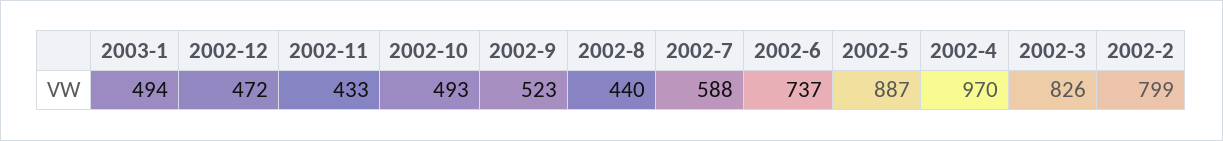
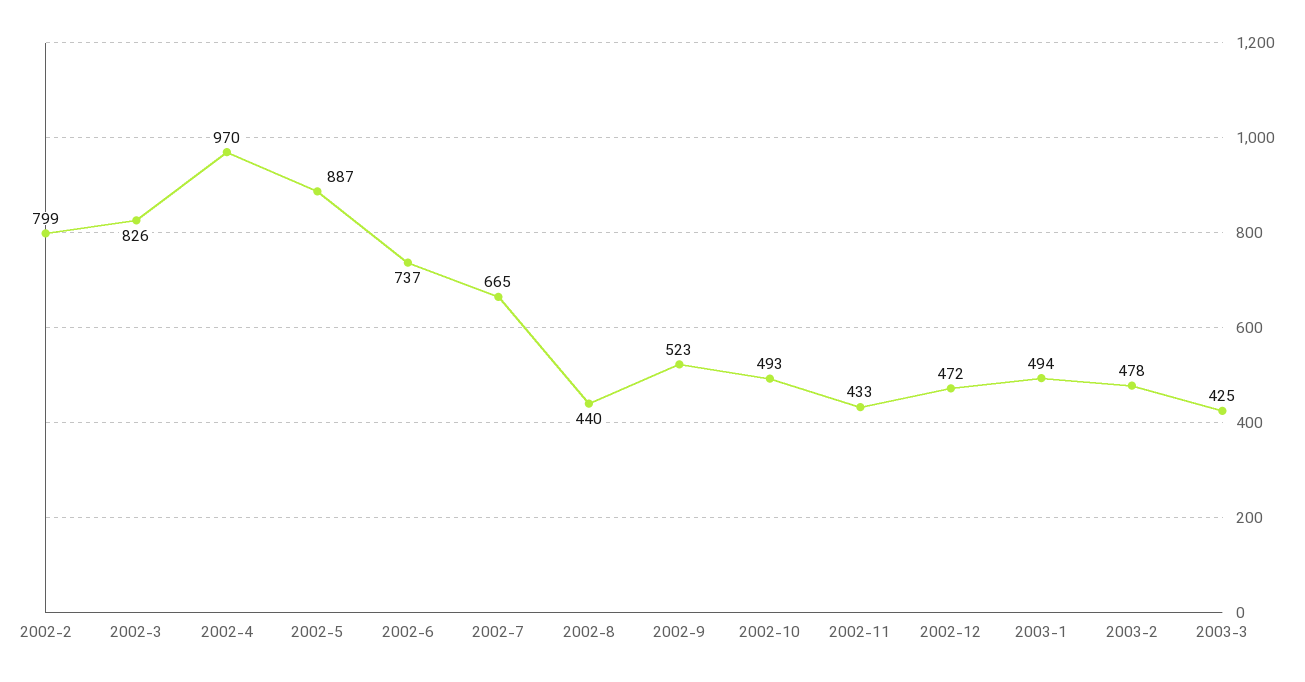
2002-7: 588 -> 665
2003-2: none -> 478
2003-3: none -> 425

